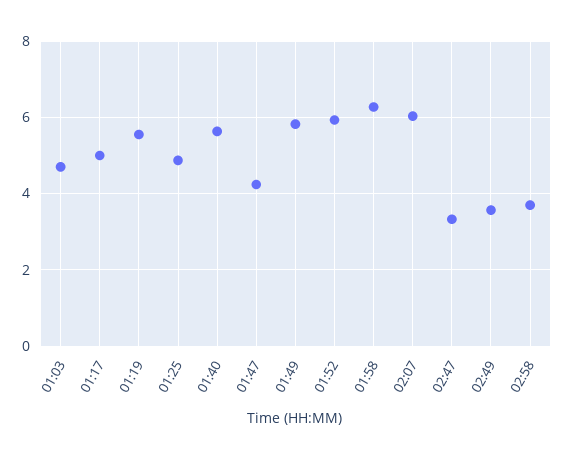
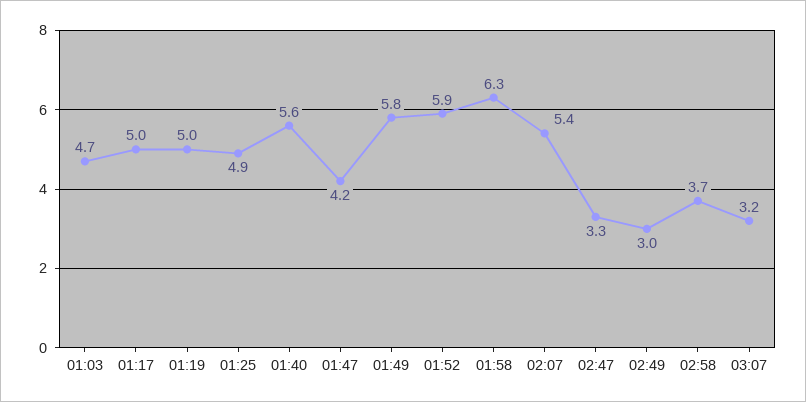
01:19: 5.6 -> 5
02:07: 6 -> 5.4
02:49: 3.6 -> 3
03:07: none -> 3.2

